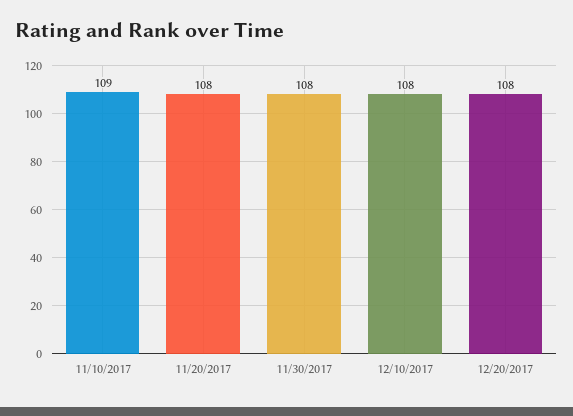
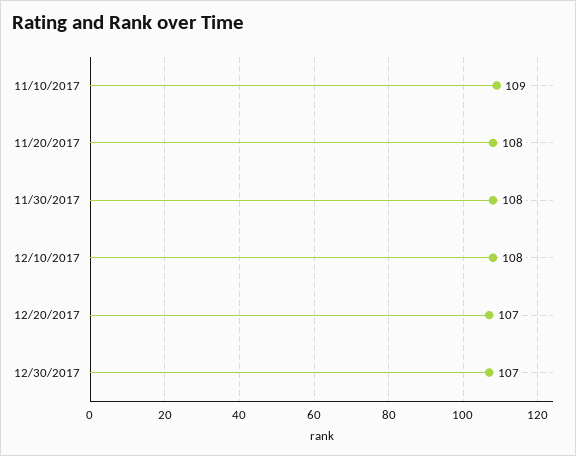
12/20/2017: 108 -> 107
12/30/2017: none -> 107

